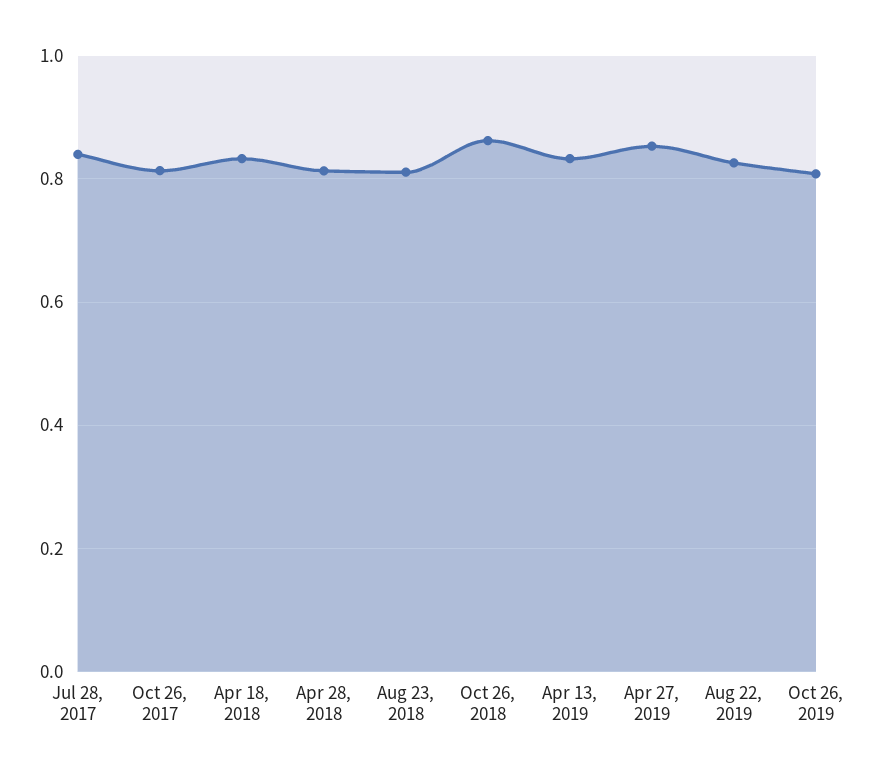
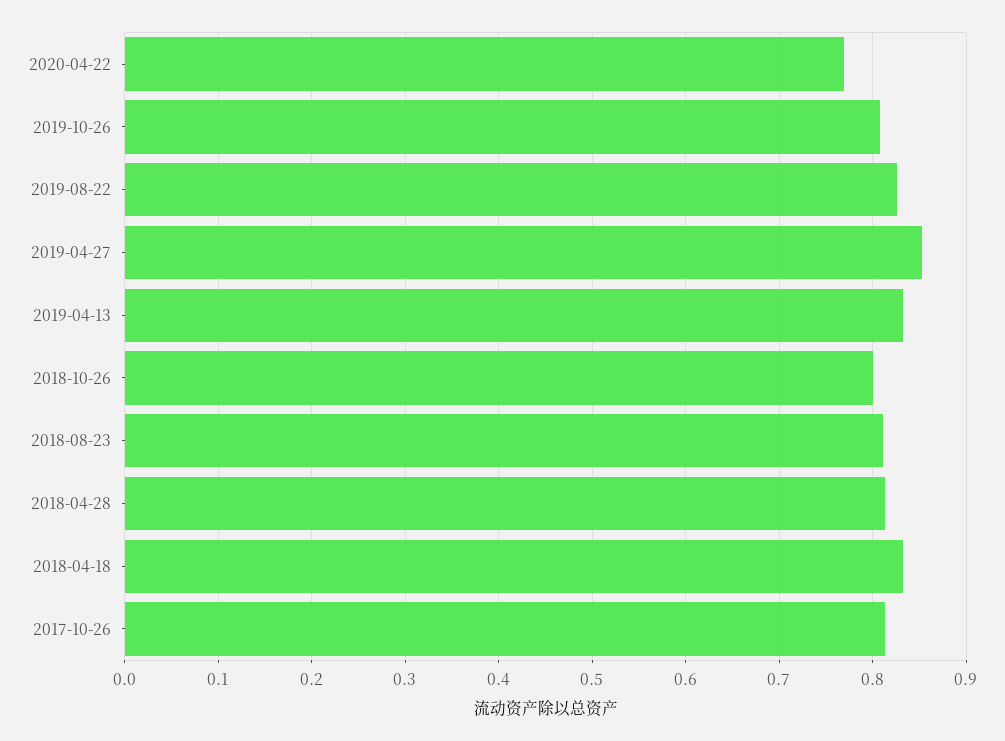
Jul 28, 2017: 0.84 -> none
Oct 26, 2018: 0.86 -> 0.8
2020-04-22: none -> 0.77

